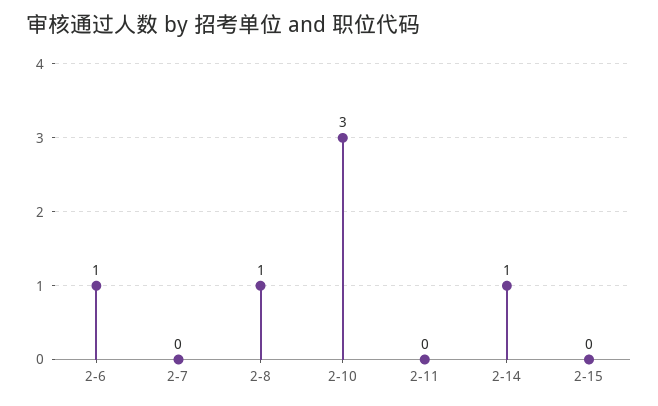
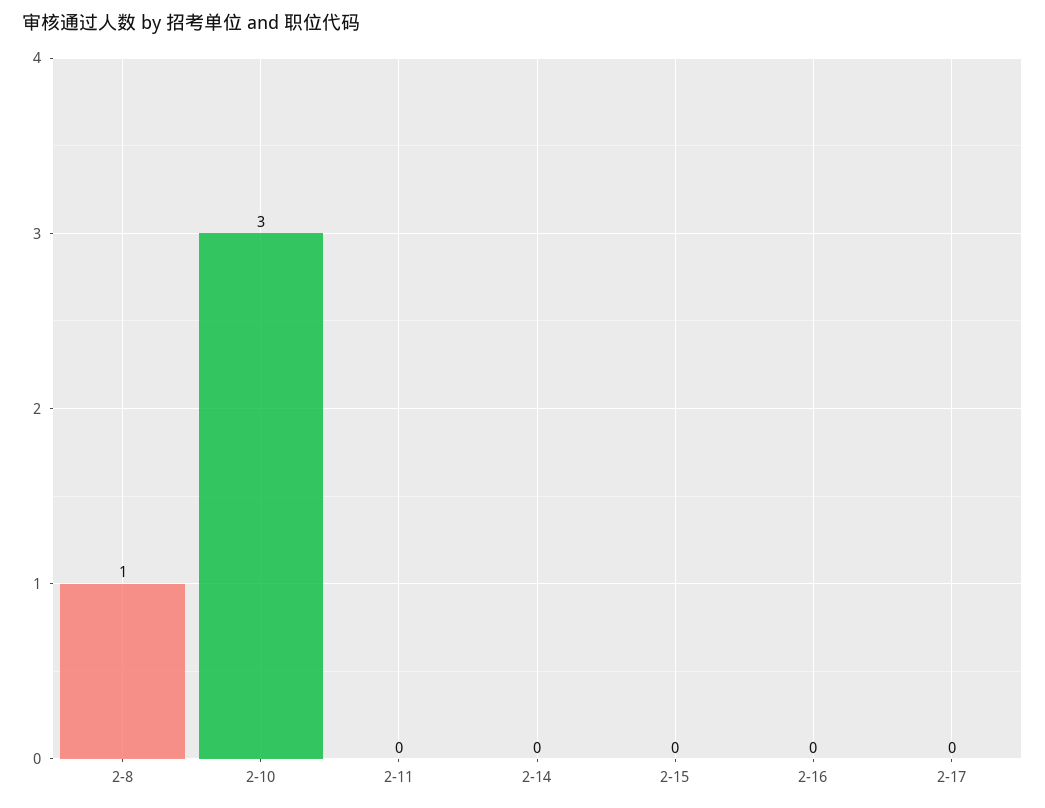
2-6: 1 -> none
2-7: 0 -> none
2-14: 1 -> 0
2-16: none -> 0
2-17: none -> 0

